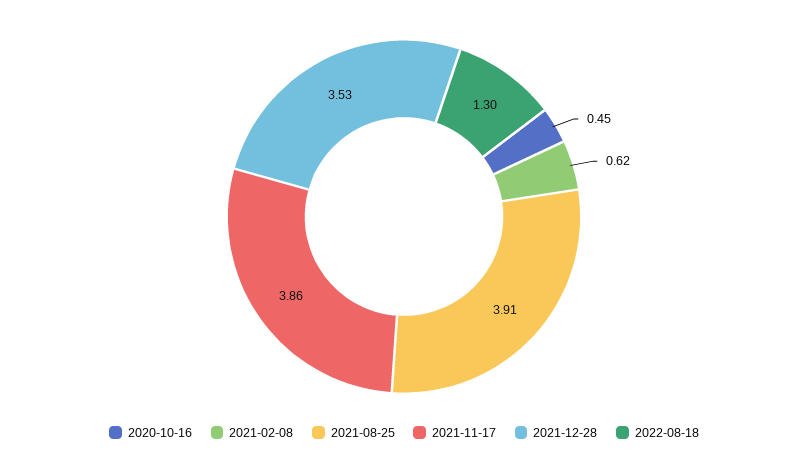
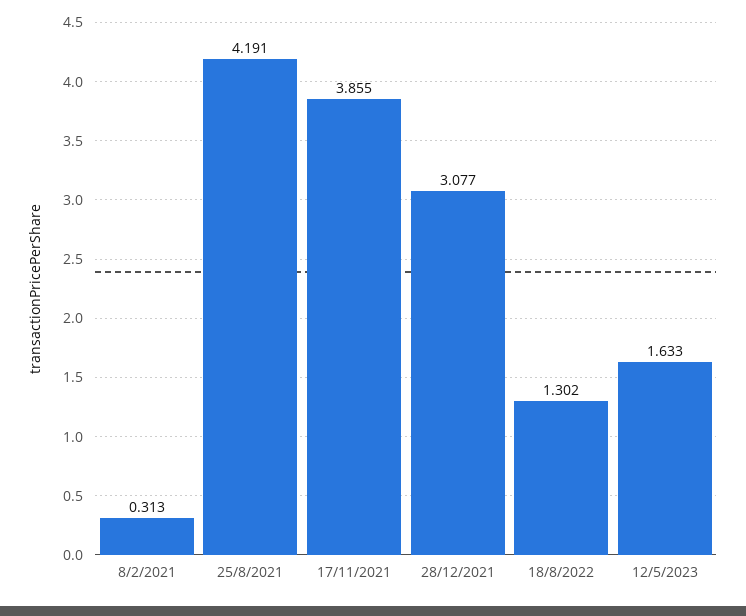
2020-10-16: 0.45 -> none
2021-02-08: 0.62 -> 0.313
2021-08-25: 3.91 -> 4.191
2021-12-28: 3.53 -> 3.077
12/5/2023: none -> 1.633

